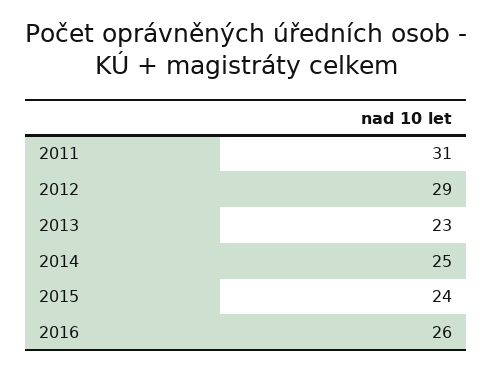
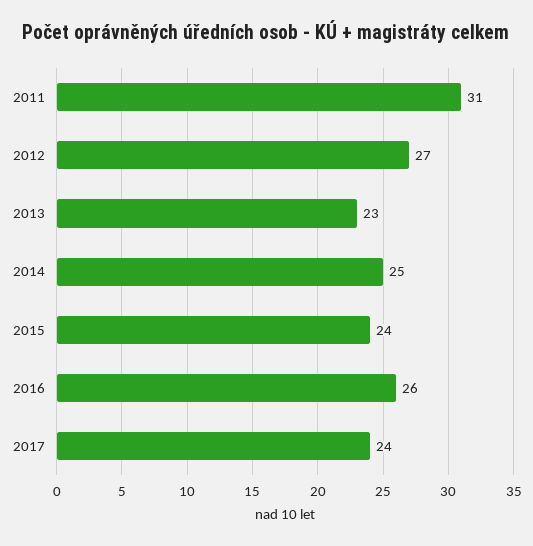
2012: 29 -> 27
2017: none -> 24

